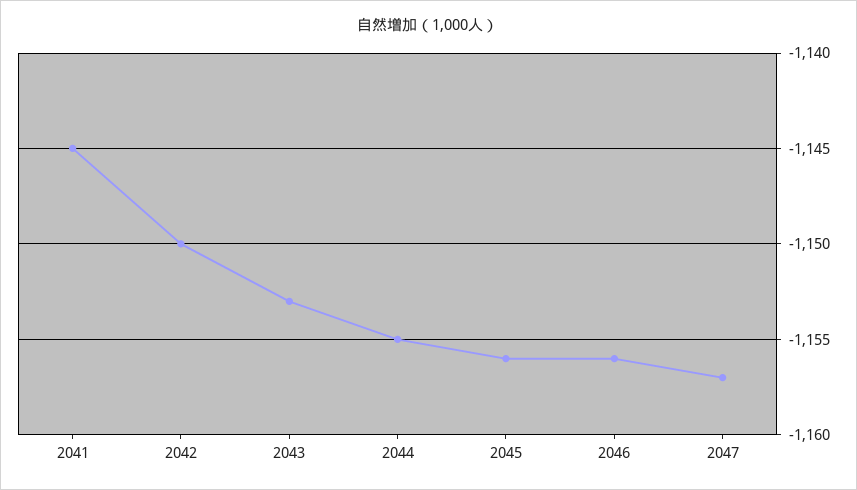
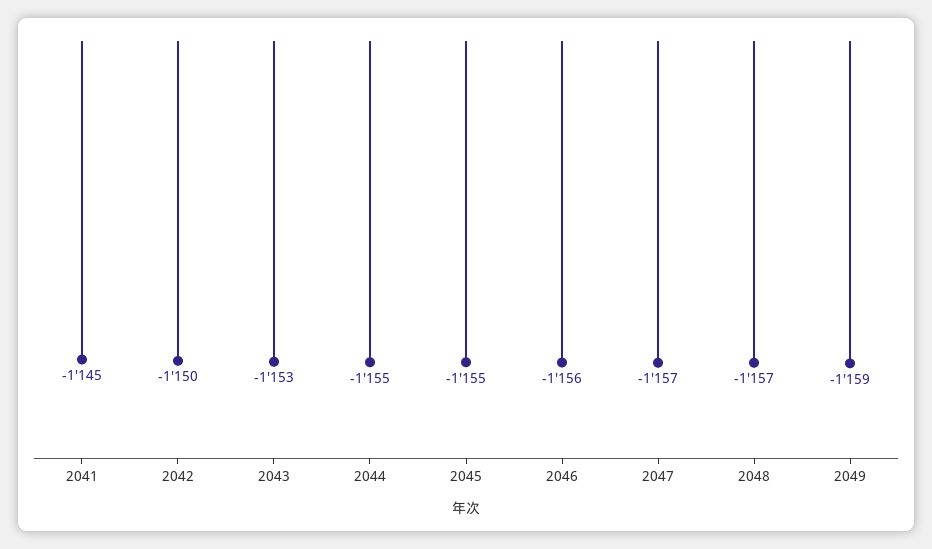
2045: -1156 -> -1155
2048: none -> -1157
2049: none -> -1159

